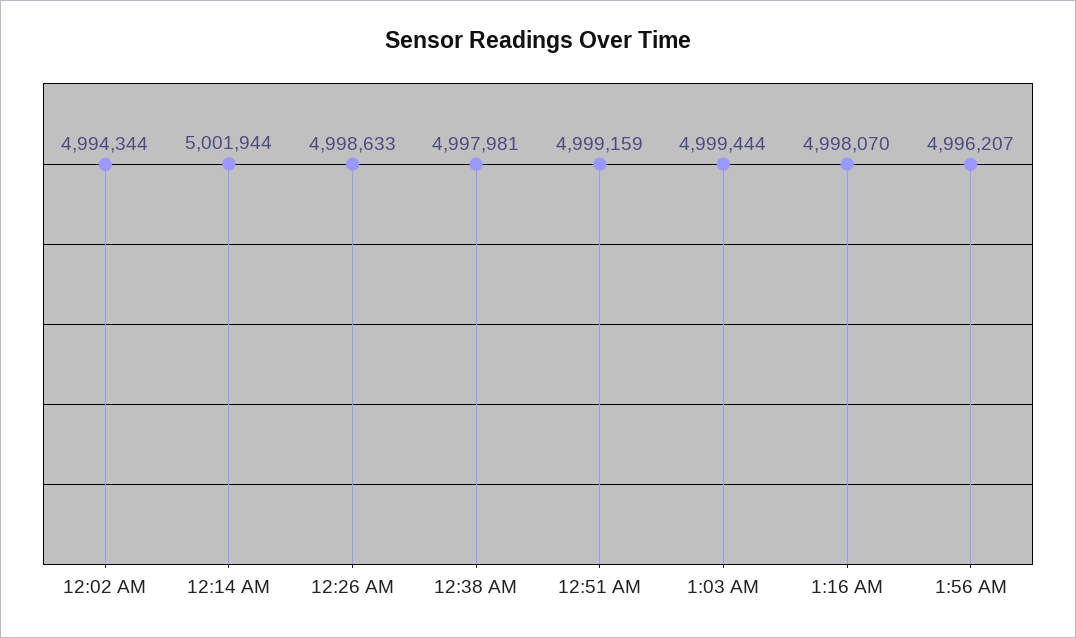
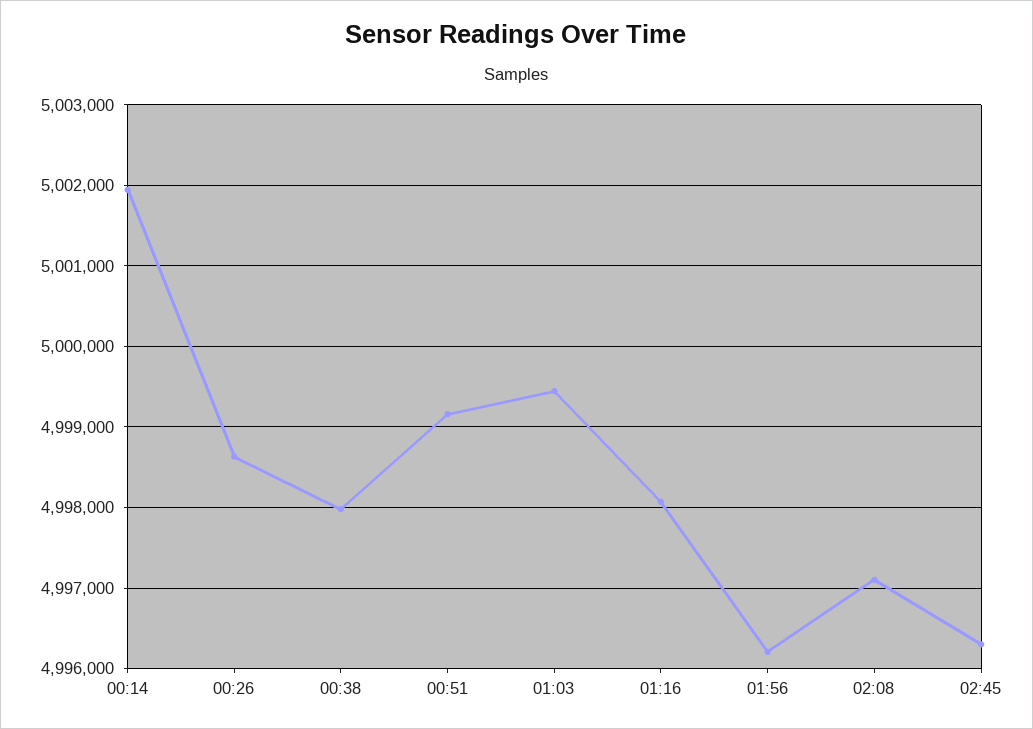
12:02 AM: 4994344 -> none
02:08: none -> 4997100
02:45: none -> 4996300

